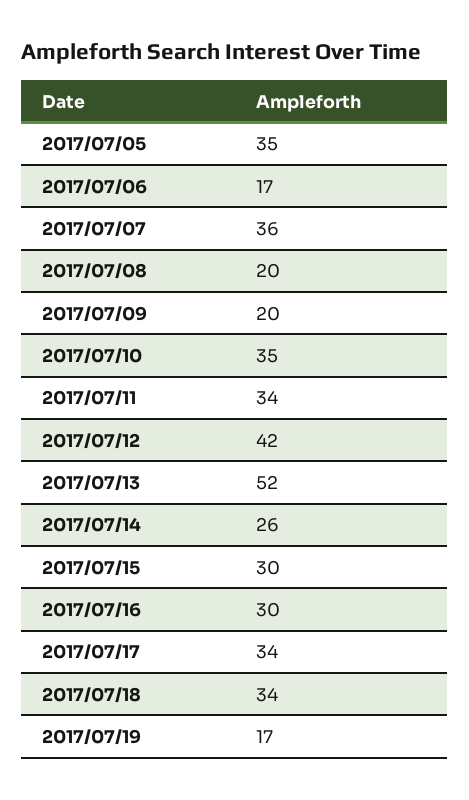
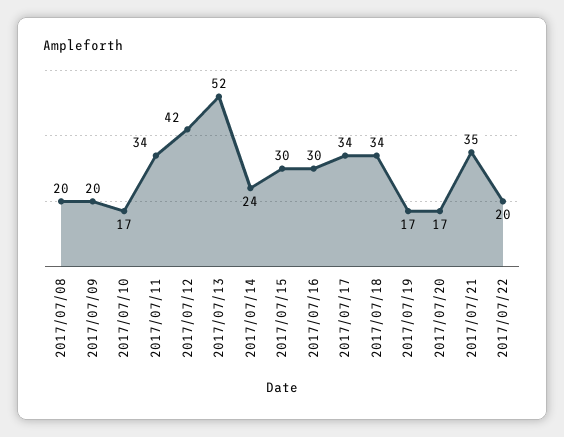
2017/07/05: 35 -> none
2017/07/06: 17 -> none
2017/07/07: 36 -> none
2017/07/10: 35 -> 17
2017/07/14: 26 -> 24
2017/07/20: none -> 17
2017/07/21: none -> 35
2017/07/22: none -> 20

